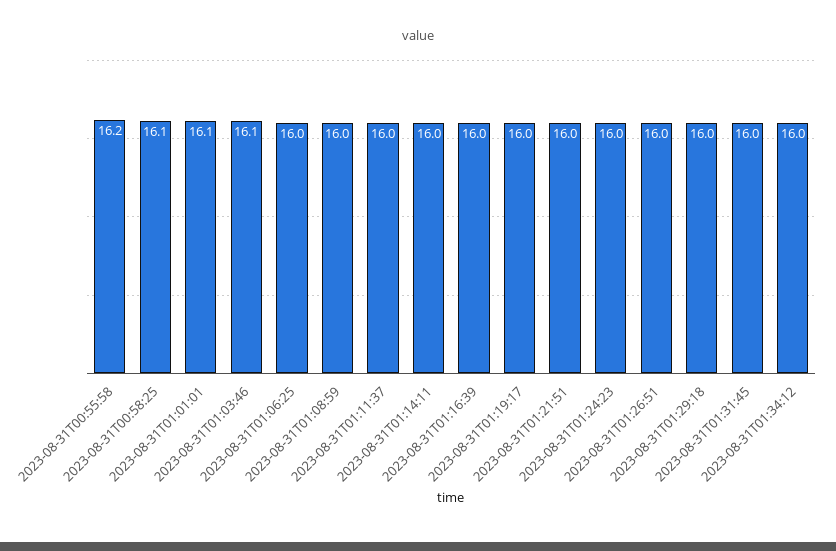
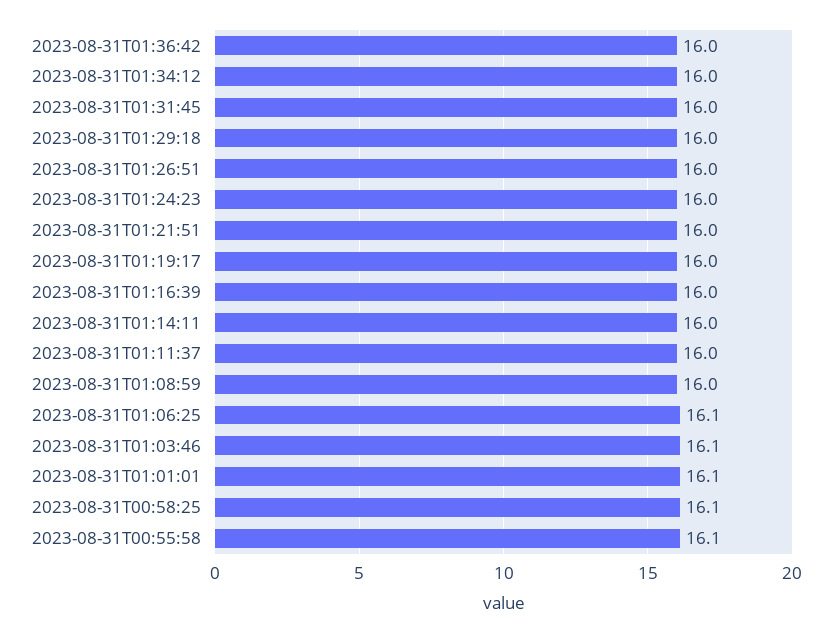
2023-08-31T00:55:58: 16.2 -> 16.1
2023-08-31T01:06:25: 16 -> 16.1
2023-08-31T01:36:42: none -> 16

